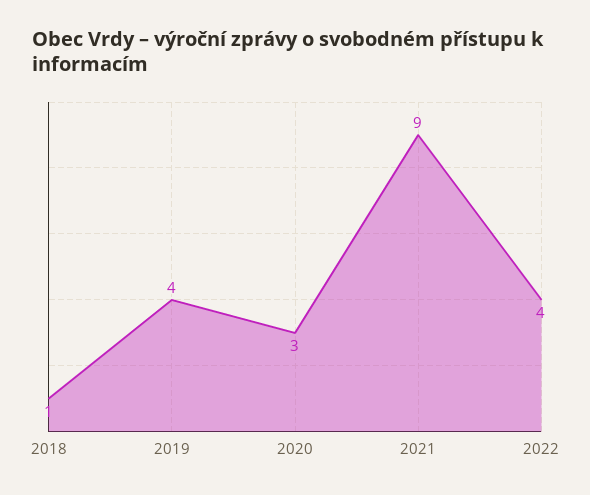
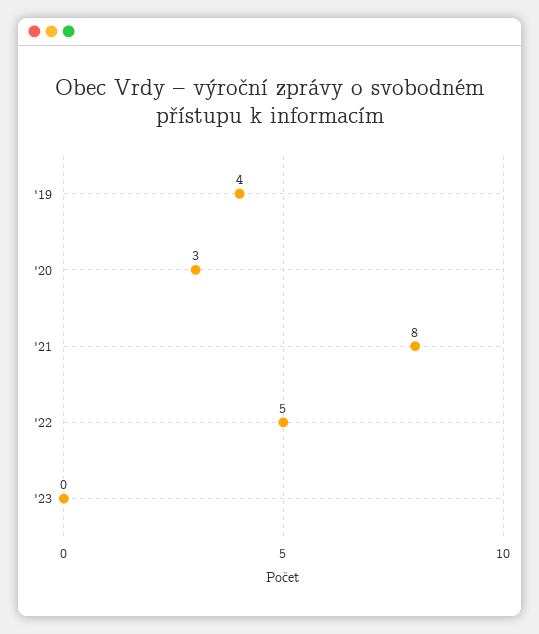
2018: 1 -> none
2021: 9 -> 8
2022: 4 -> 5
'23: none -> 0

